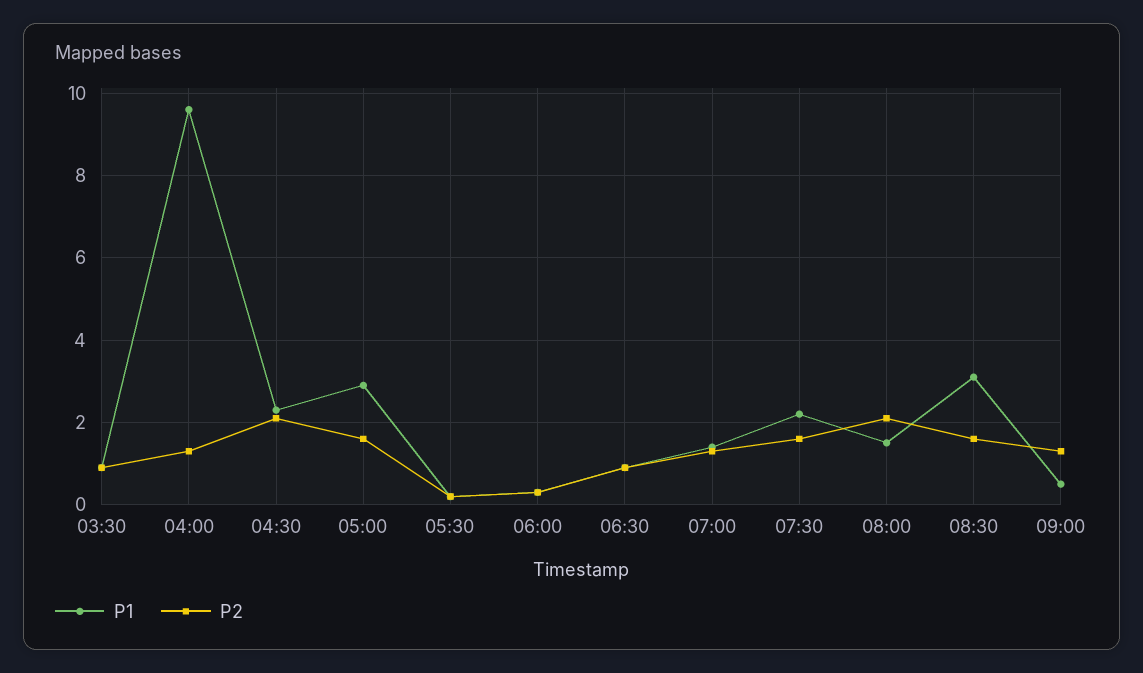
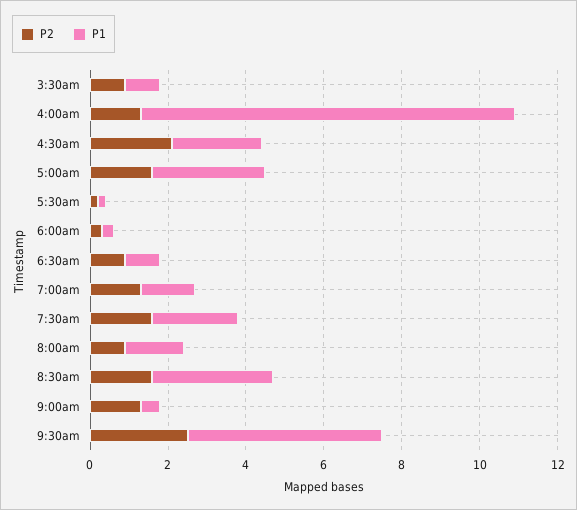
P2, 08:00: 2 -> 1
P2, 9:30am: none -> 2.5
P1, 9:30am: none -> 5

